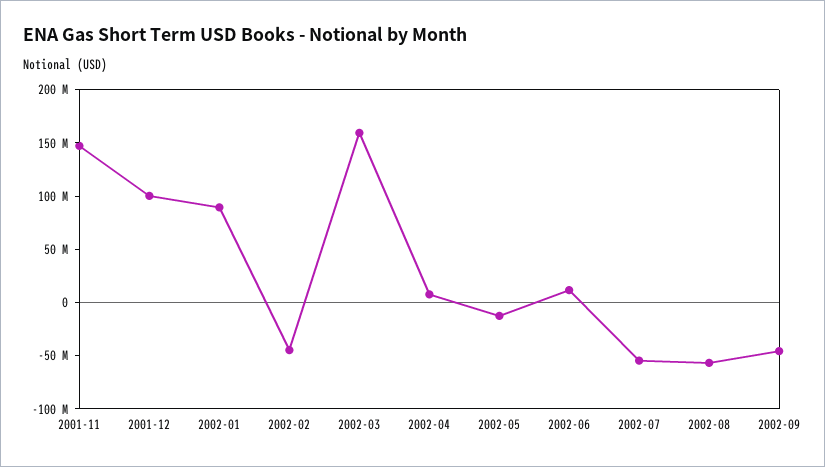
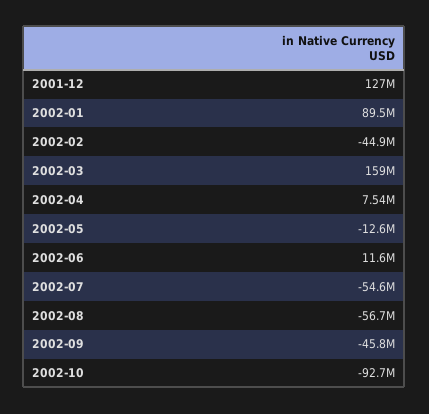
2001-11: 150000000 -> none
2001-12: 100000000 -> 127000000
2002-10: none -> -92700000

